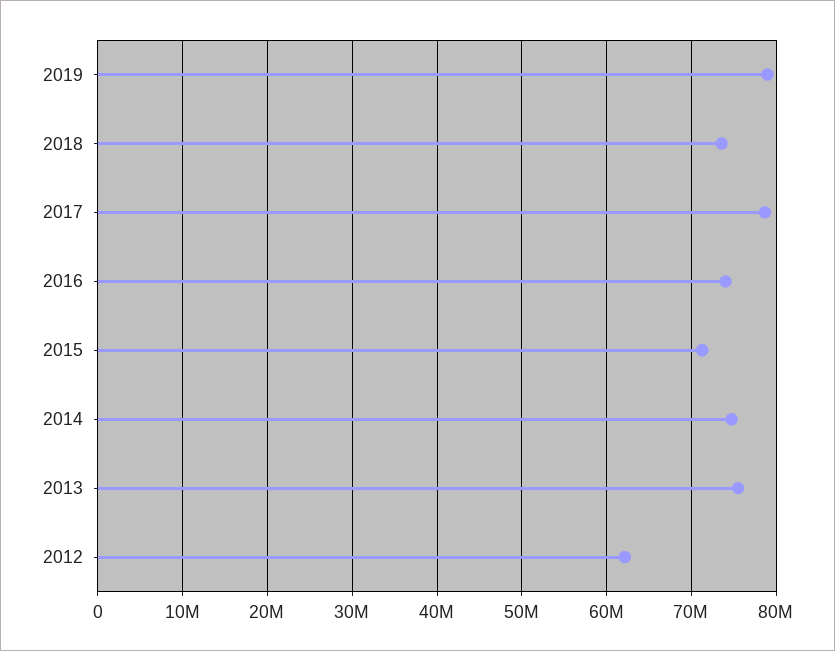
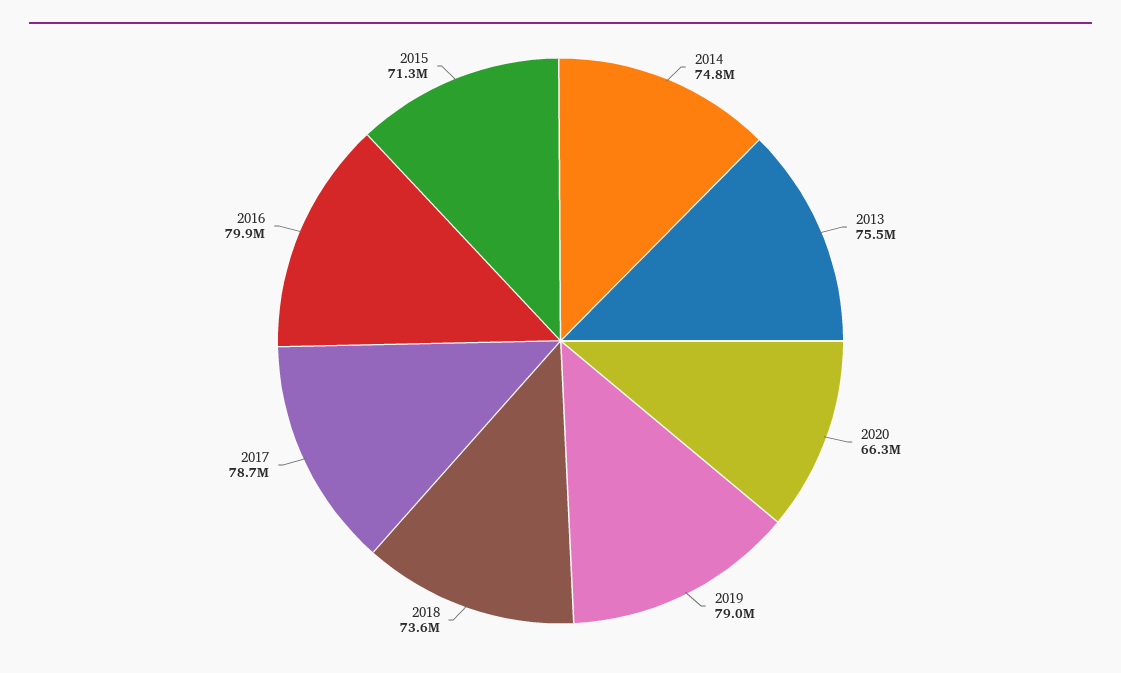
2016: 74000000 -> 79900000
2012: 62000000 -> none
2020: none -> 66300000

